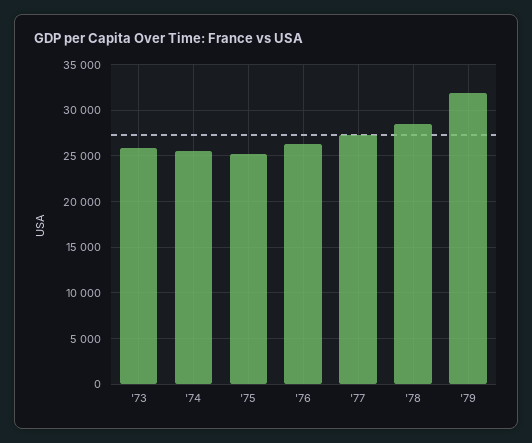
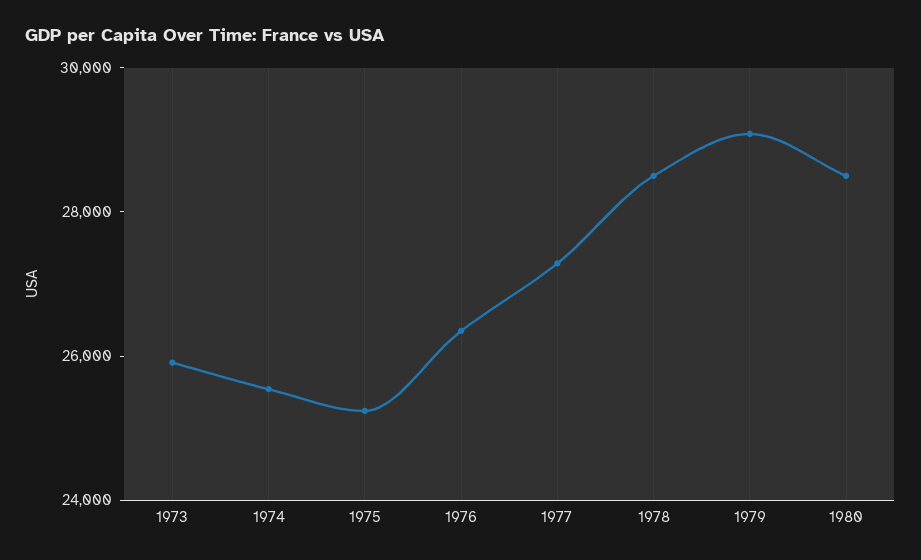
'79: 32000 -> 29000
1980: none -> 28500

